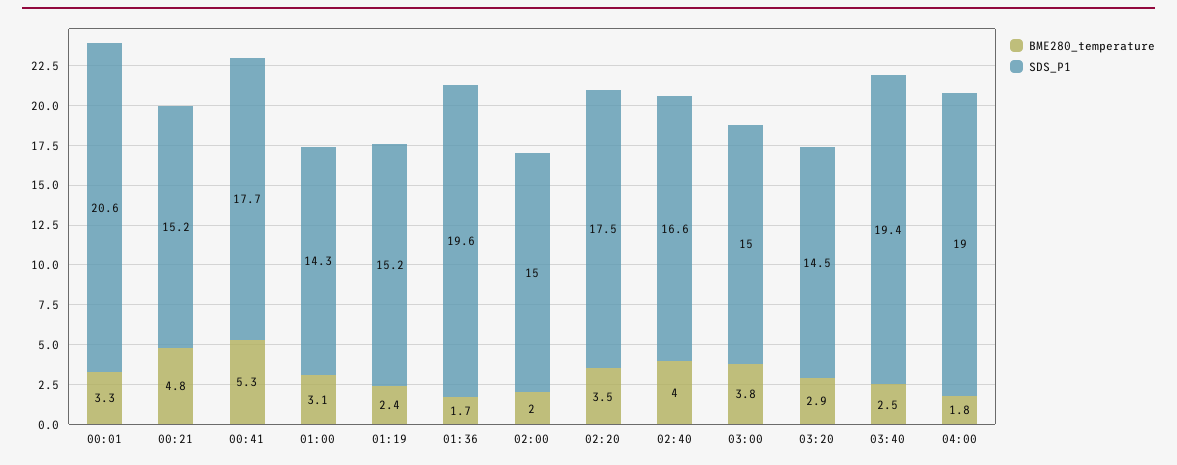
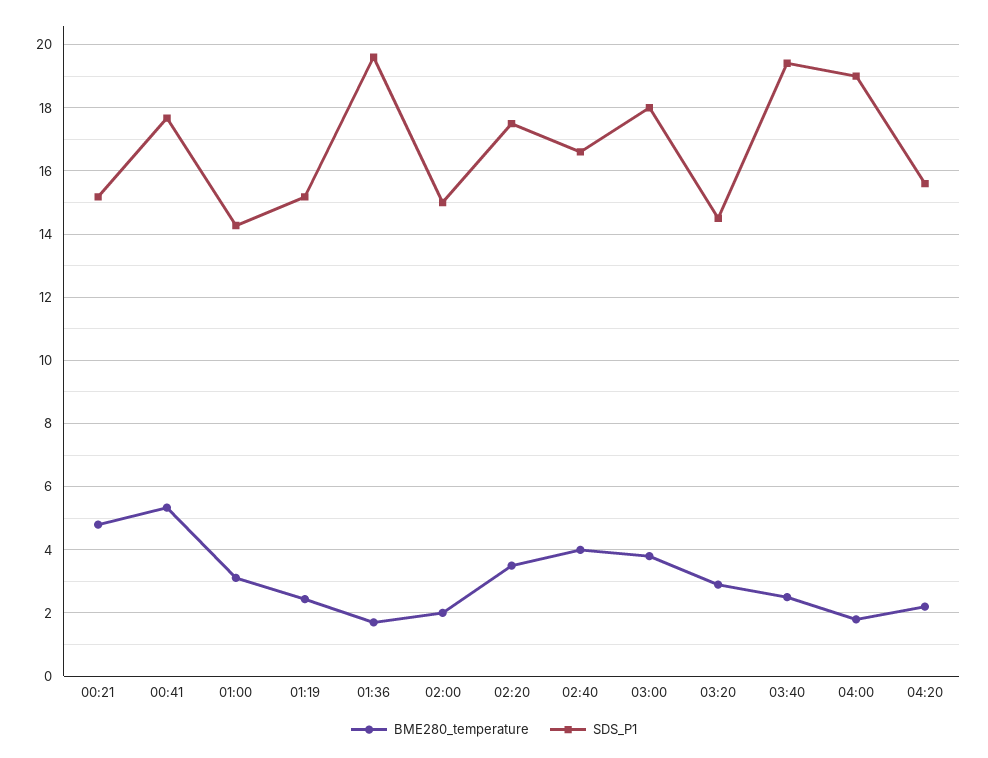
BME280_temperature, 00:01: 3.3 -> none
SDS_P1, 00:01: 20.6 -> none
SDS_P1, 03:00: 15 -> 18
BME280_temperature, 04:20: none -> 2.2
SDS_P1, 04:20: none -> 15.6

